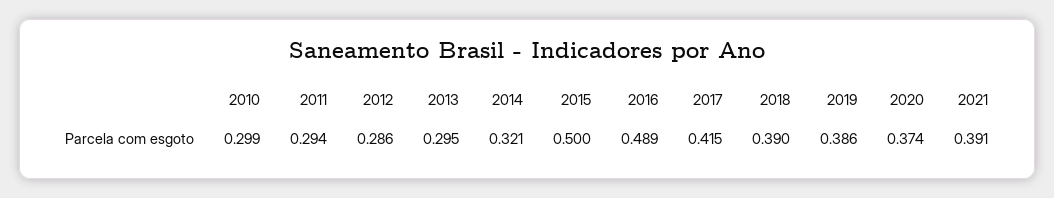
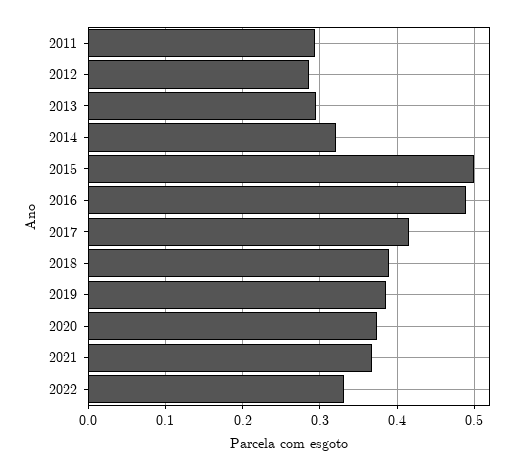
2010: 0.299 -> none
2021: 0.391 -> 0.37
2022: none -> 0.33

